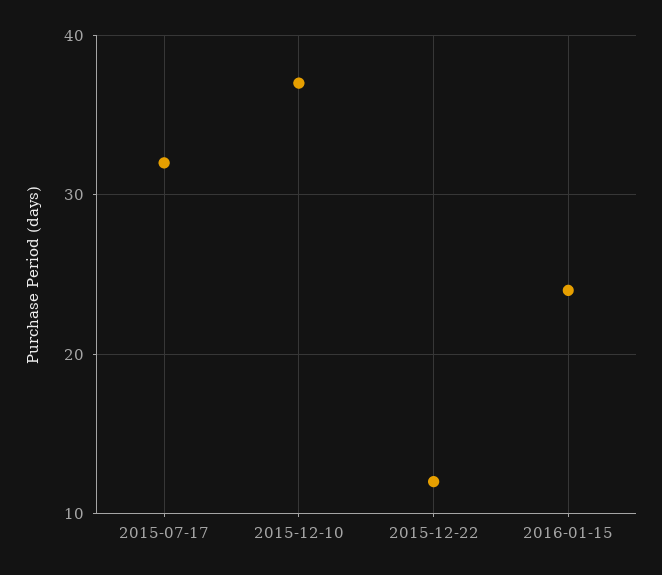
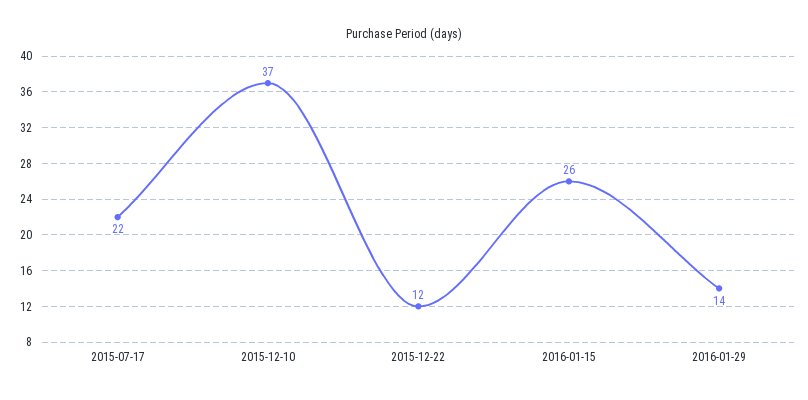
2015-07-17: 32 -> 22
2016-01-15: 24 -> 26
2016-01-29: none -> 14

